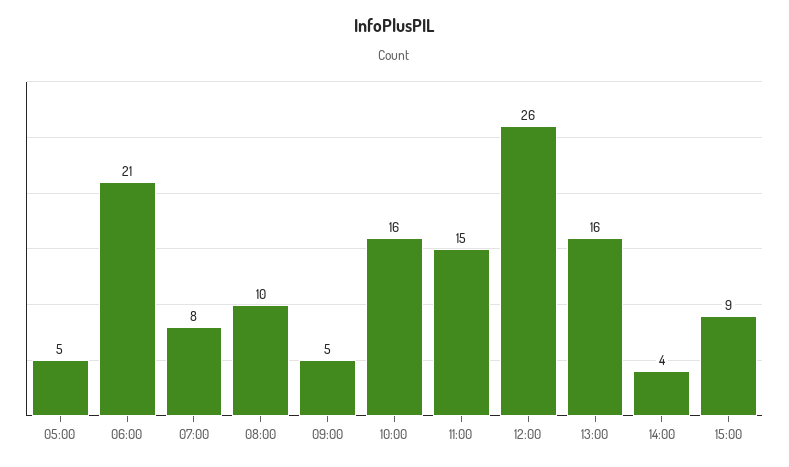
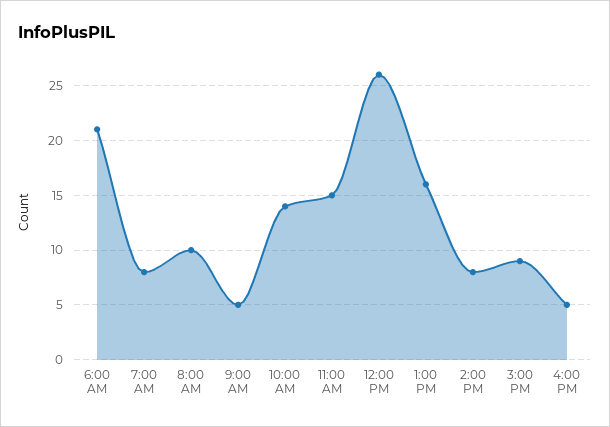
05:00: 5 -> none
10:00: 16 -> 14
14:00: 4 -> 8
4:00 PM: none -> 5

